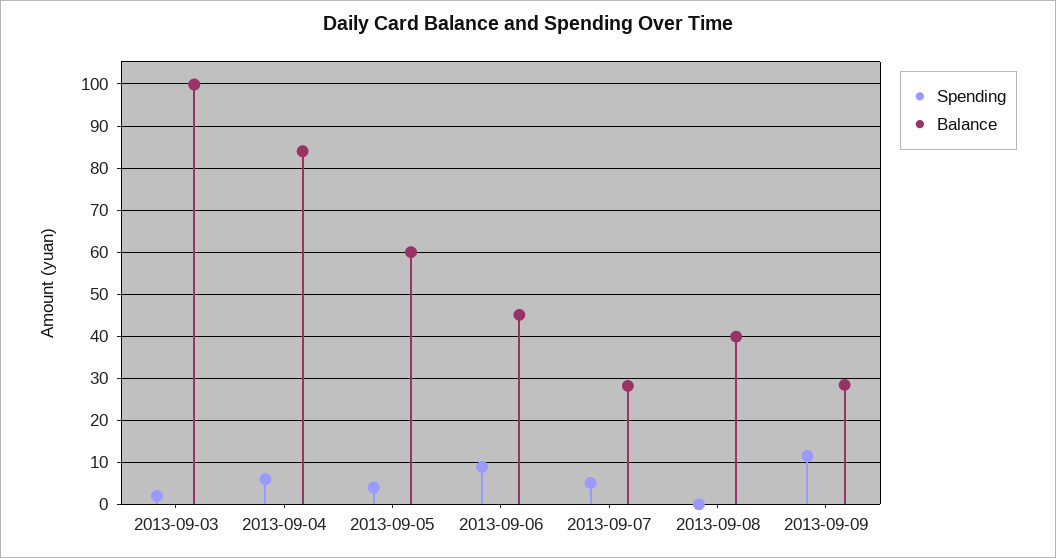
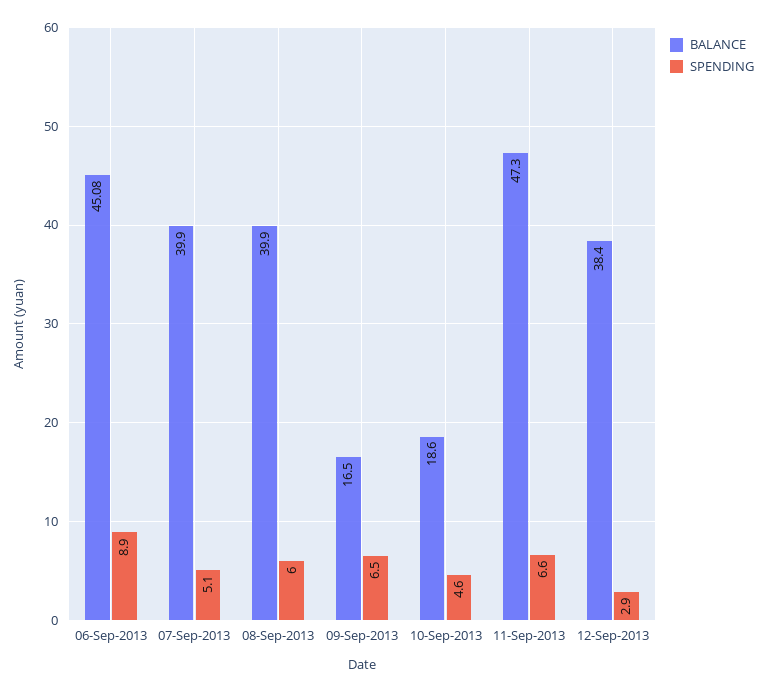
Spending, 2013-09-03: 2 -> none
Balance, 2013-09-03: 100 -> none
Spending, 2013-09-04: 6 -> none
Balance, 2013-09-04: 84 -> none
Spending, 2013-09-05: 4 -> none
Balance, 2013-09-05: 60 -> none
Balance, 2013-09-07: 28 -> 39.9
Spending, 2013-09-08: 0 -> 6
Spending, 2013-09-09: 12 -> 6.5
Balance, 2013-09-09: 28 -> 16.5
Balance, 10-Sep-2013: none -> 18.6
Spending, 10-Sep-2013: none -> 4.6
Balance, 11-Sep-2013: none -> 47.3
Spending, 11-Sep-2013: none -> 6.6
Balance, 12-Sep-2013: none -> 38.4
Spending, 12-Sep-2013: none -> 2.9

